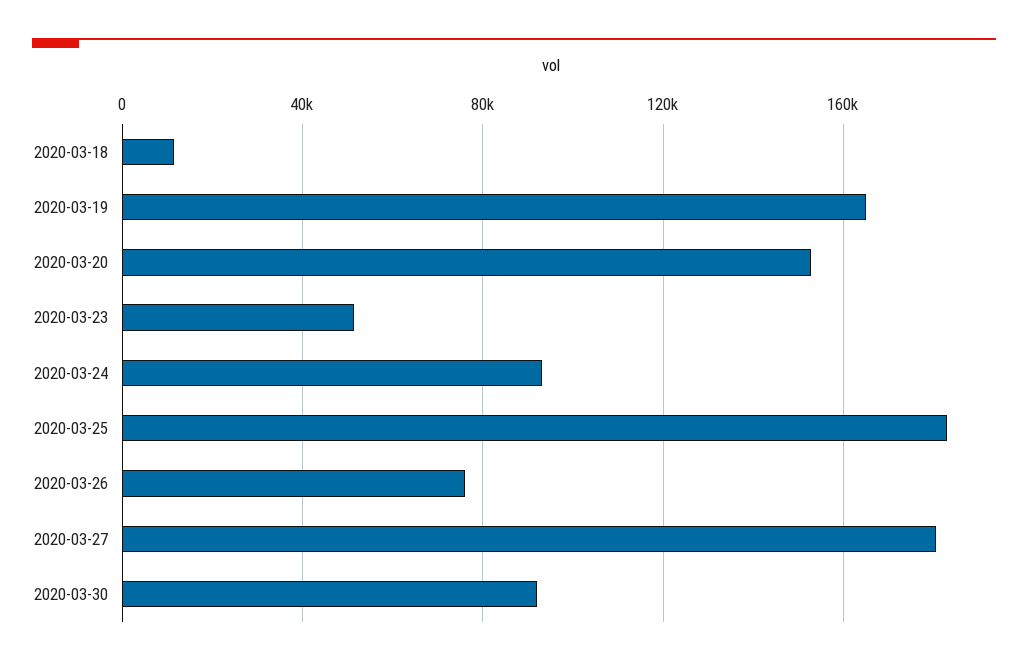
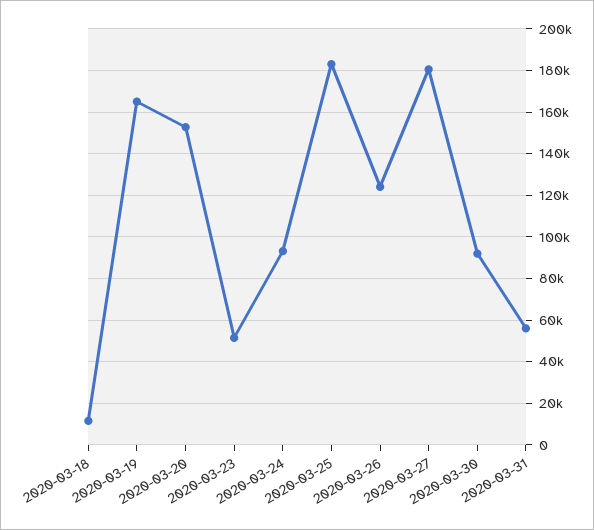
2020-03-26: 75000 -> 125000
2020-03-31: none -> 55000

